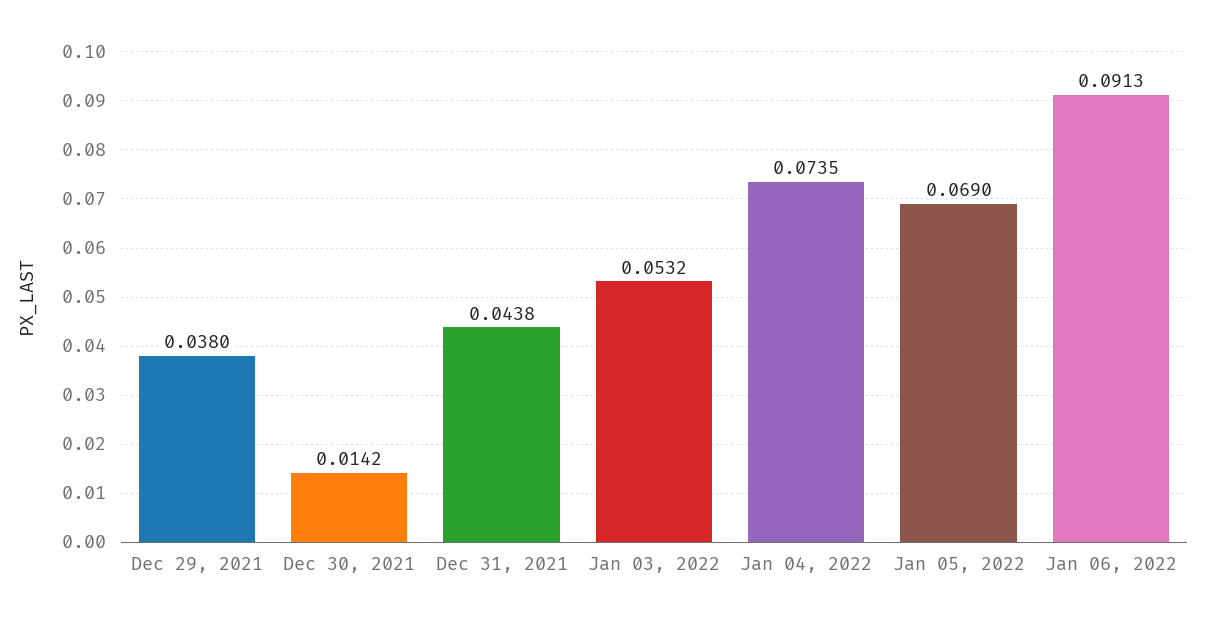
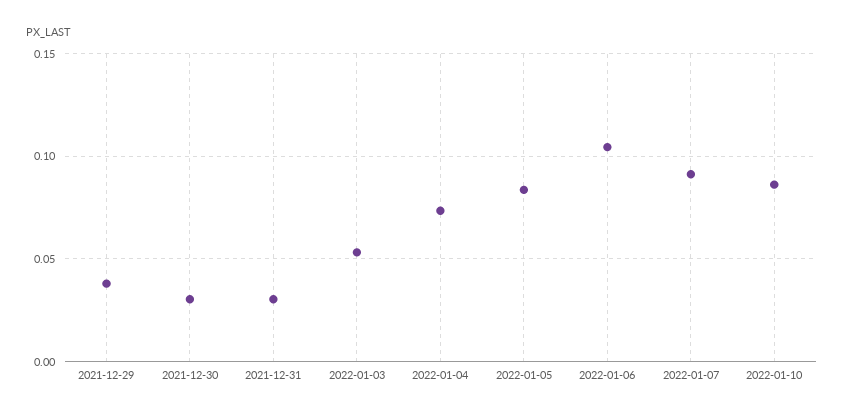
Dec 30, 2021: 0.0142 -> 0.03
Dec 31, 2021: 0.0438 -> 0.03
Jan 05, 2022: 0.069 -> 0.085
Jan 06, 2022: 0.0913 -> 0.105
2022-01-07: none -> 0.09
2022-01-10: none -> 0.085

